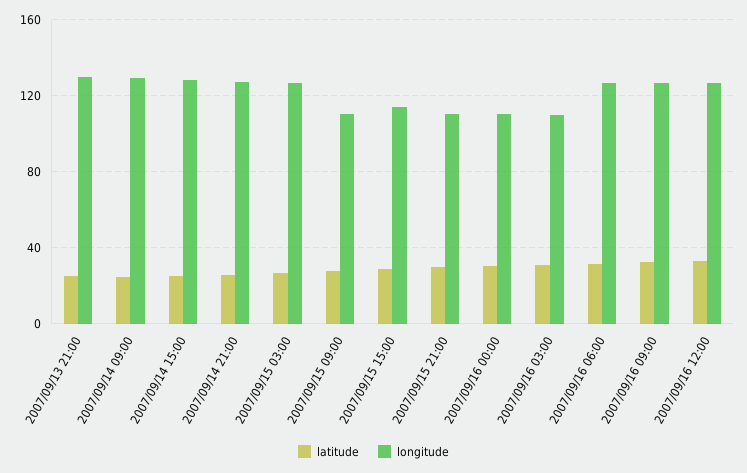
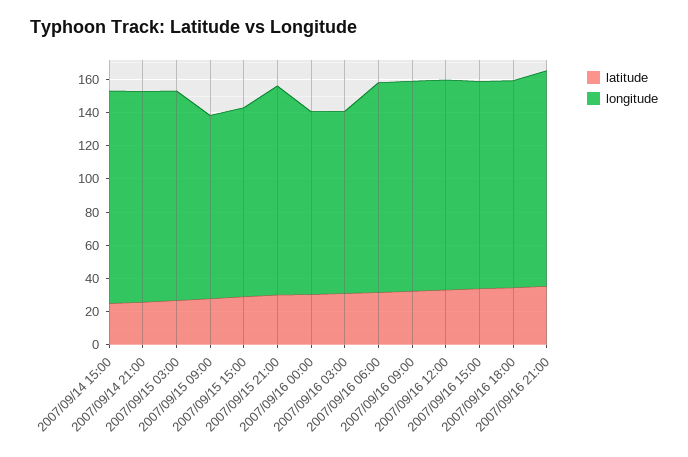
latitude, 2007/09/13 21:00: 25 -> none
longitude, 2007/09/13 21:00: 130 -> none
latitude, 2007/09/14 09:00: 25 -> none
longitude, 2007/09/14 09:00: 130 -> none
longitude, 2007/09/15 21:00: 110 -> 125
latitude, 2007/09/16 15:00: none -> 35
longitude, 2007/09/16 15:00: none -> 125
latitude, 2007/09/16 18:00: none -> 35
longitude, 2007/09/16 18:00: none -> 125
latitude, 2007/09/16 21:00: none -> 35
longitude, 2007/09/16 21:00: none -> 130

